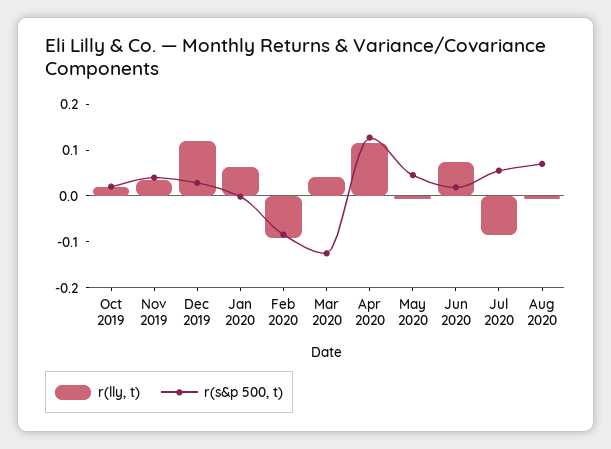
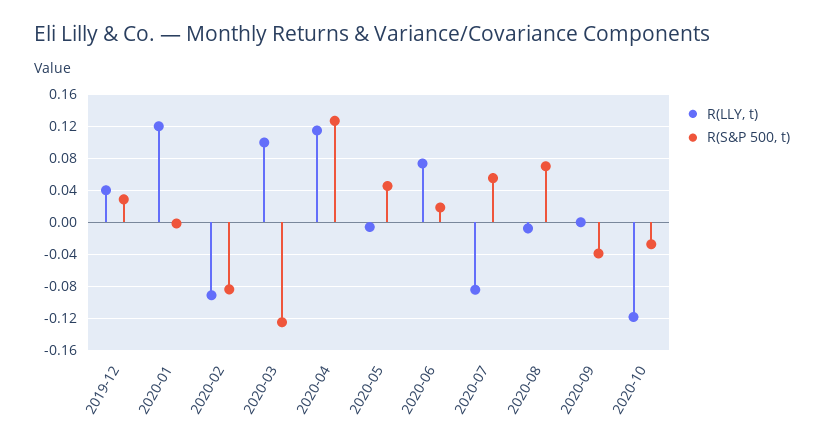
r(lly, t), Oct 2019: 0.02 -> none
r(s&p 500, t), Oct 2019: 0.02 -> none
r(lly, t), Nov 2019: 0.04 -> none
r(s&p 500, t), Nov 2019: 0.04 -> none
r(lly, t), Dec 2019: 0.12 -> 0.04
r(lly, t), Jan 2020: 0.06 -> 0.12
r(lly, t), Mar 2020: 0.04 -> 0.1
r(lly, t), 2020-09: none -> 0
r(s&p 500, t), 2020-09: none -> -0.04
r(lly, t), 2020-10: none -> -0.12
r(s&p 500, t), 2020-10: none -> -0.03

